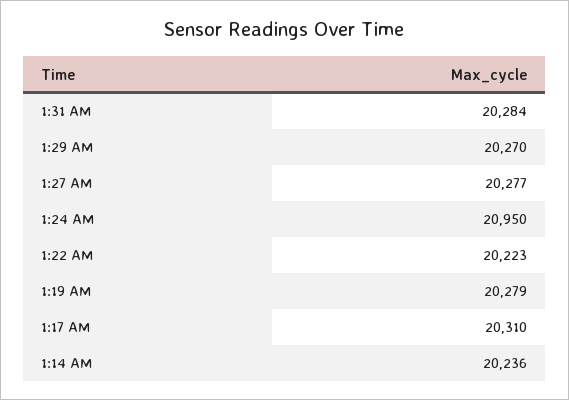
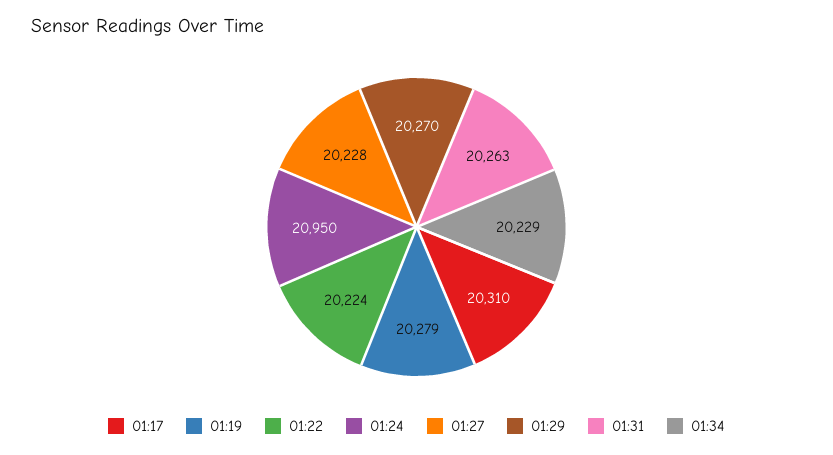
1:31 AM: 20284 -> 20263
1:27 AM: 20277 -> 20228
1:22 AM: 20223 -> 20224
1:14 AM: 20236 -> none
01:34: none -> 20229

